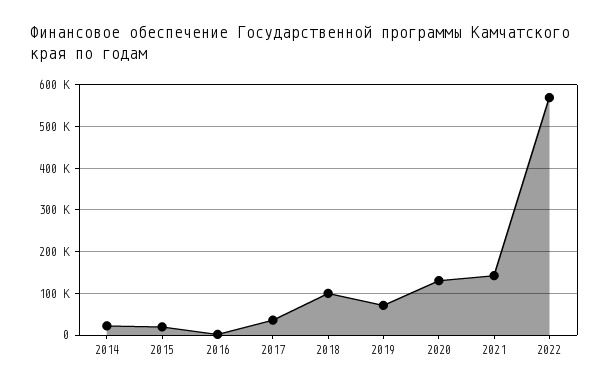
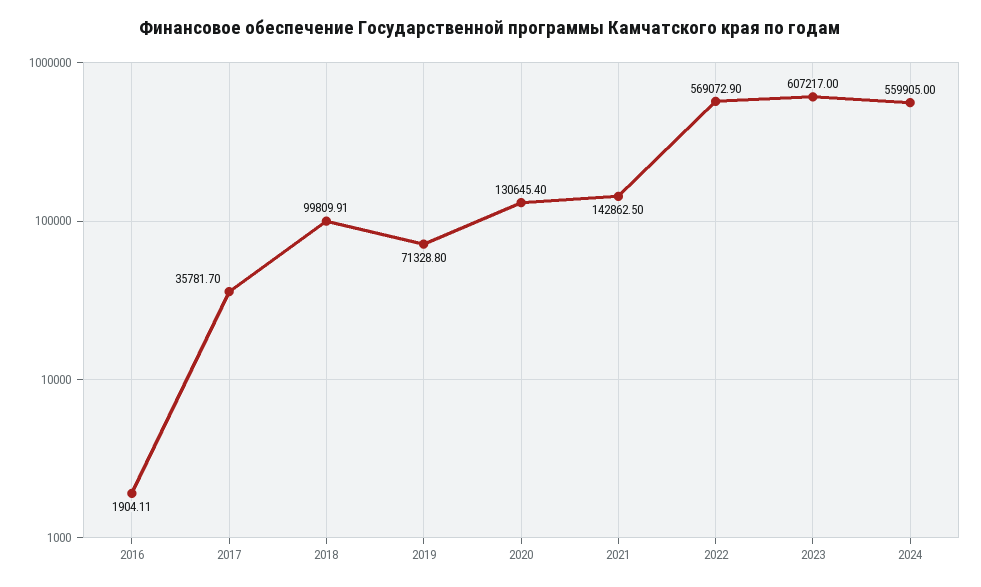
2014: 20000 -> none
2015: 20000 -> none
2023: none -> 607217
2024: none -> 559905

